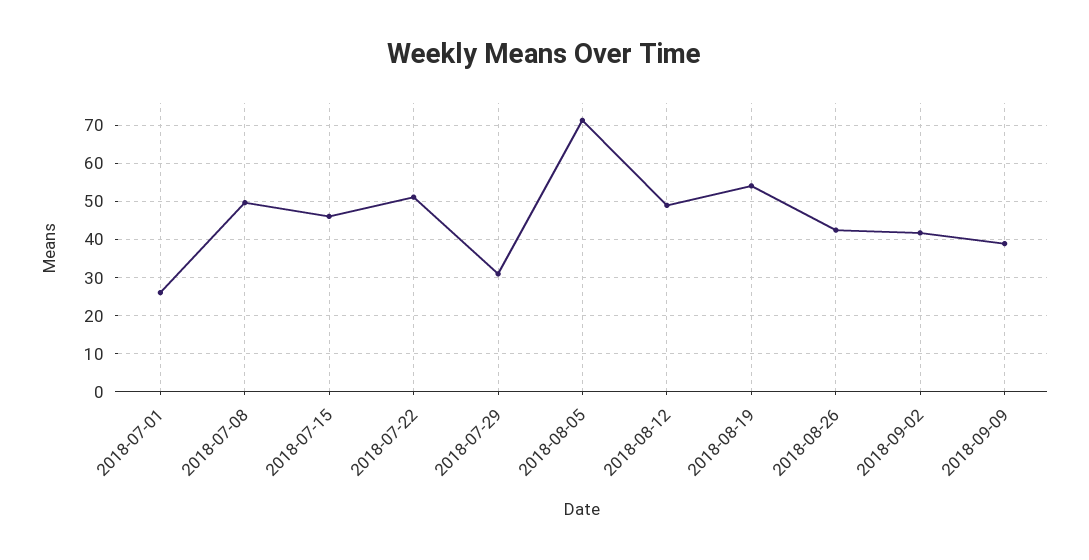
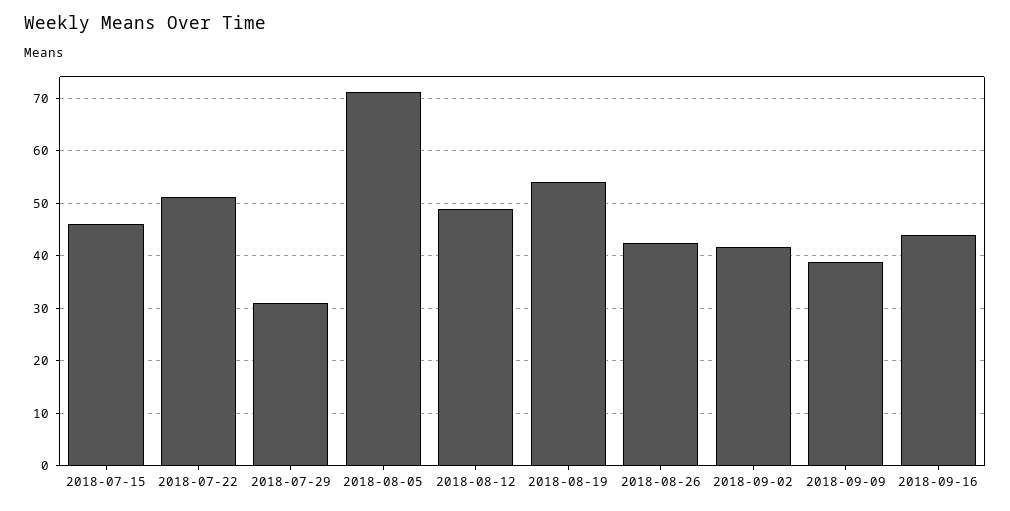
2018-07-01: 26 -> none
2018-07-08: 50 -> none
2018-09-16: none -> 44

